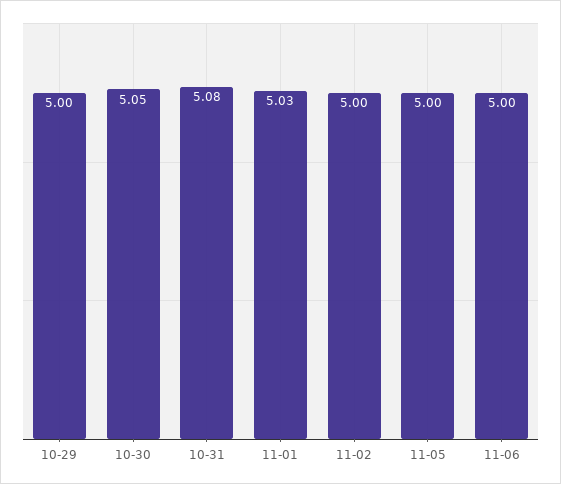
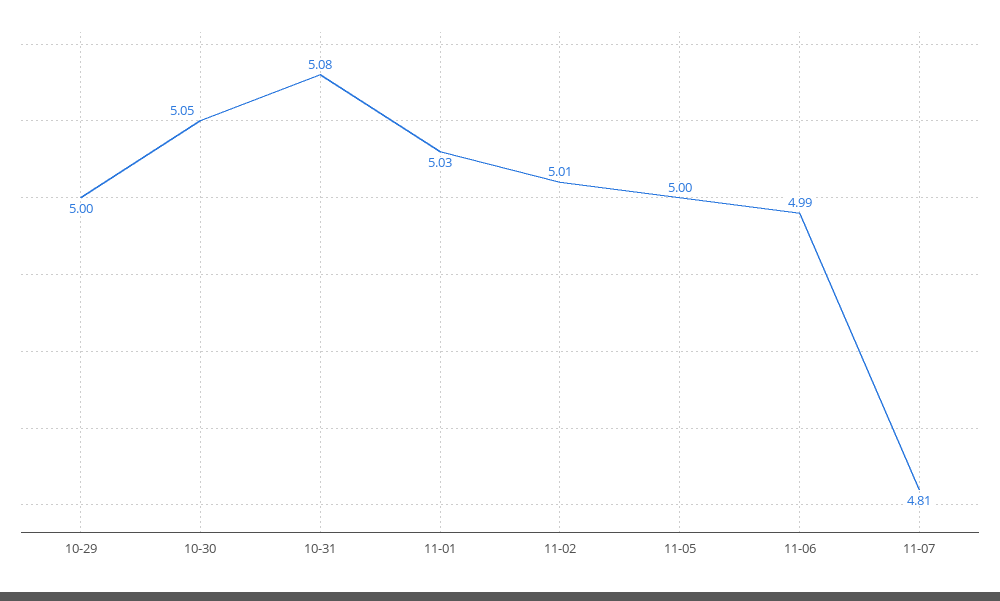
11-02: 5 -> 5.01
11-06: 5 -> 4.99
11-07: none -> 4.81

